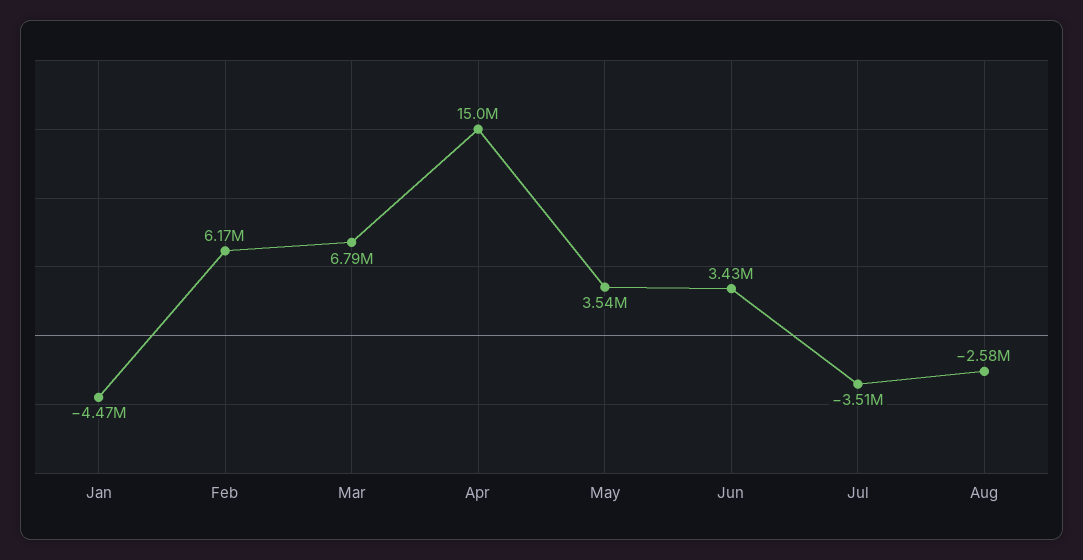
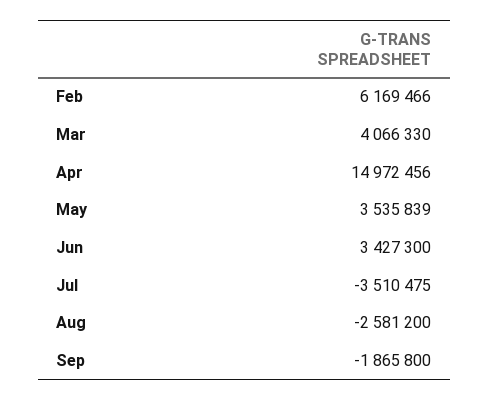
Jan: -4470000 -> none
Mar: 6790000 -> 4066330
Sep: none -> -1865800

